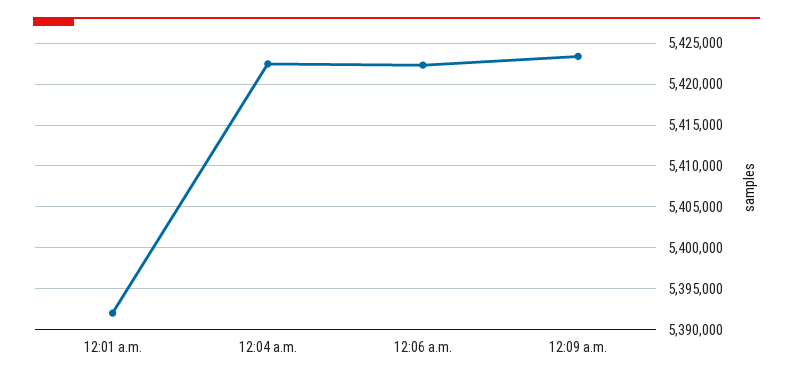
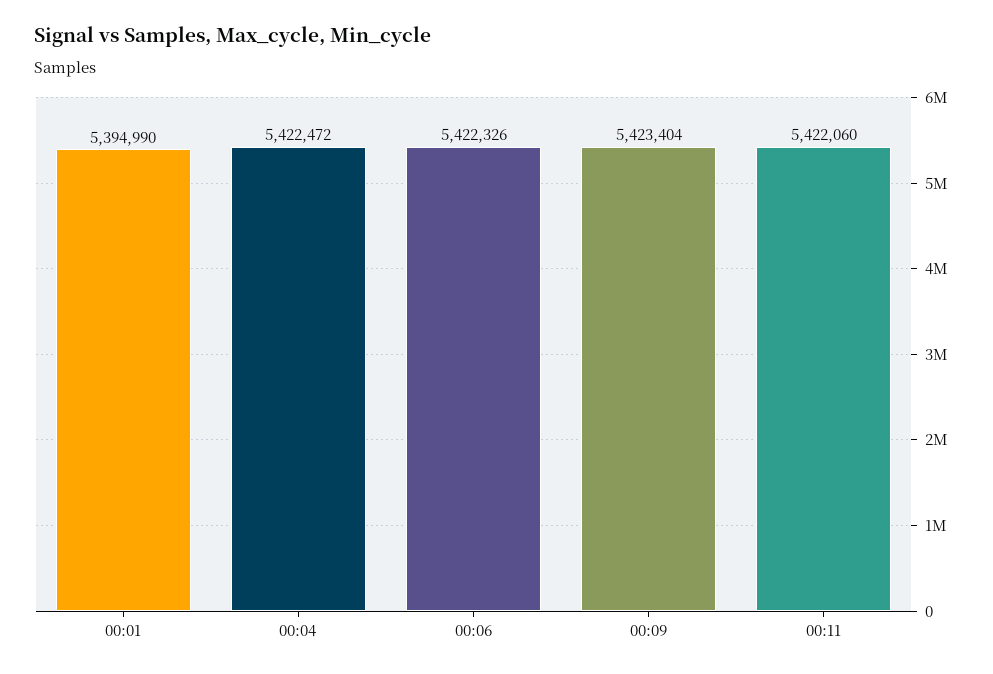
12:01 a.m.: 5392000 -> 5394990
00:11: none -> 5422060

